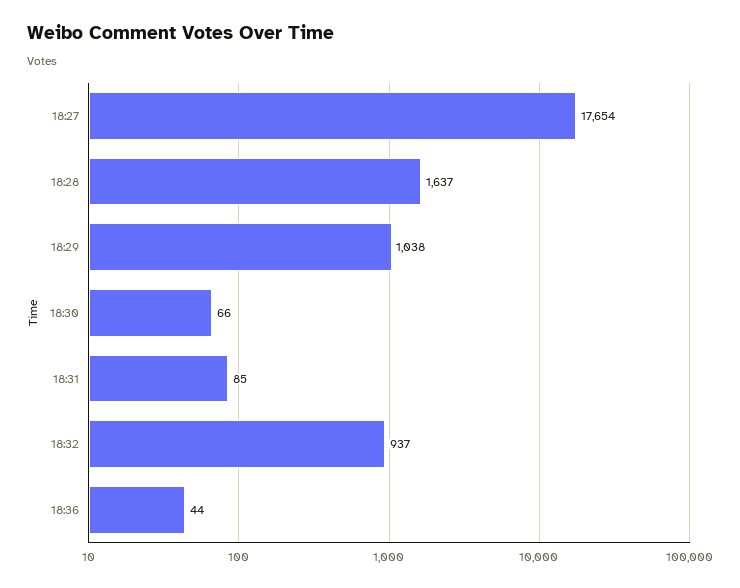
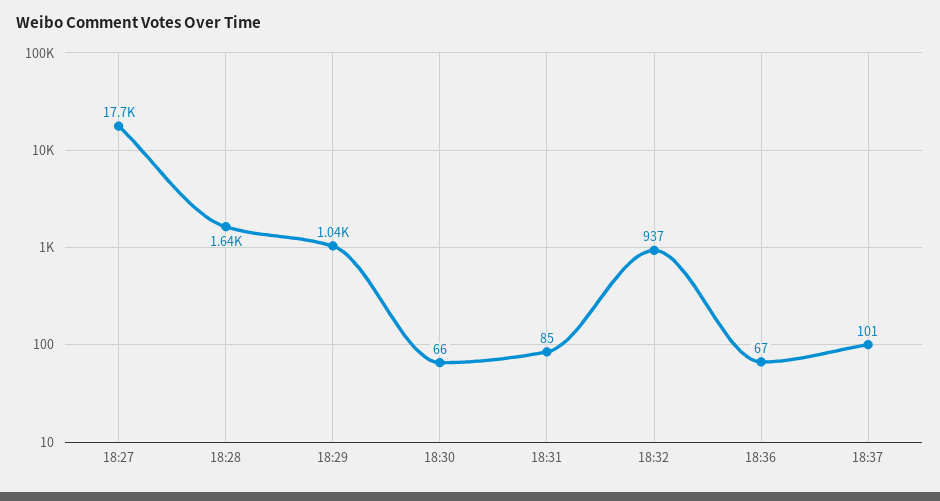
18:36: 44 -> 67
18:37: none -> 101

